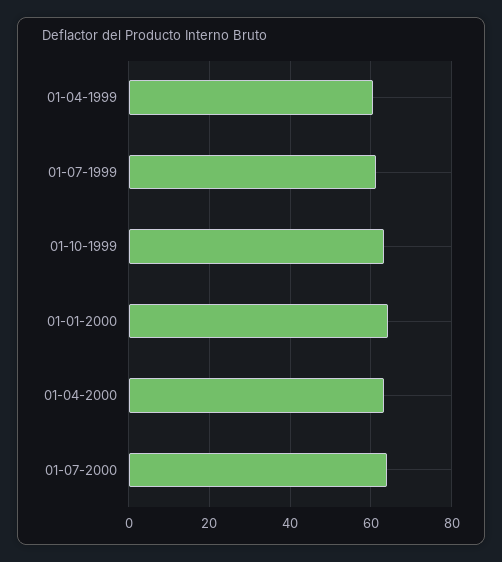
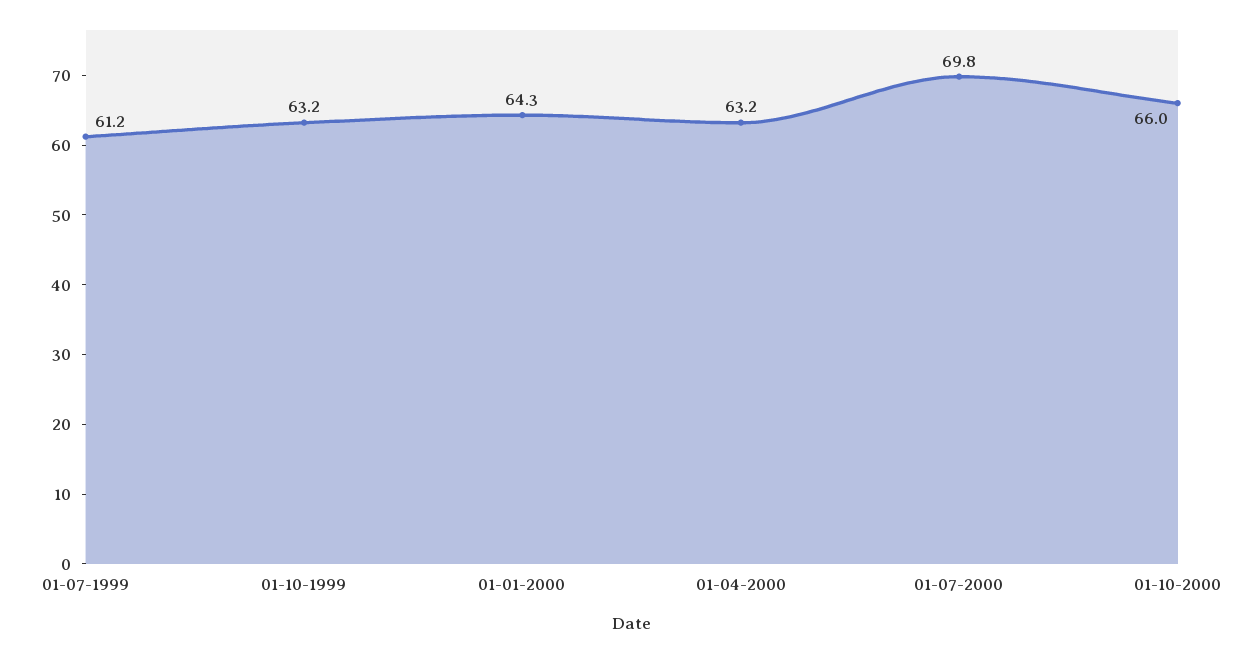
01-04-1999: 60 -> none
01-07-2000: 64 -> 69.8
01-10-2000: none -> 66

